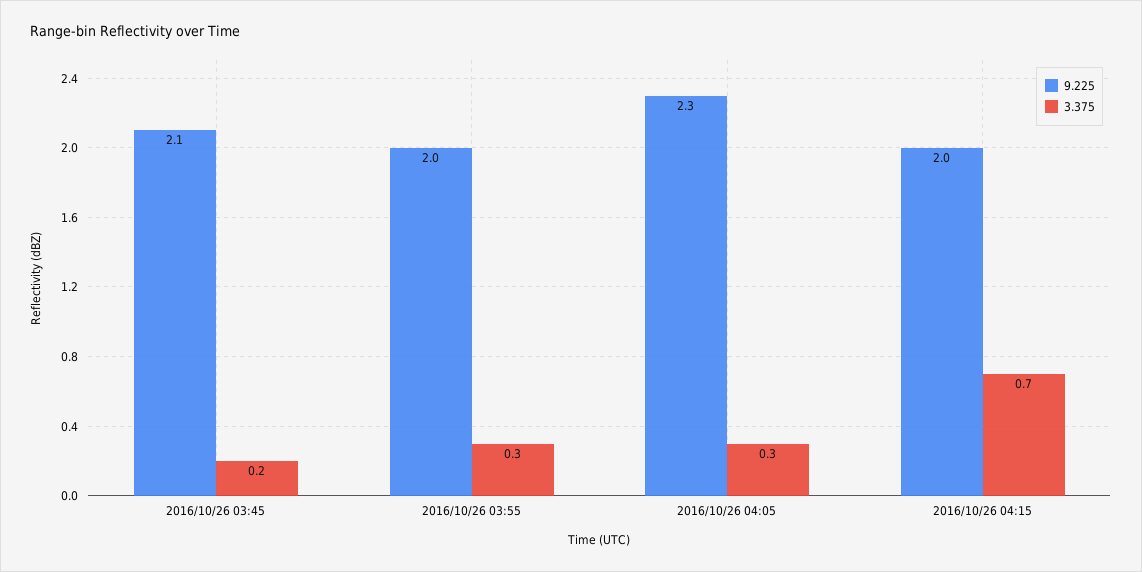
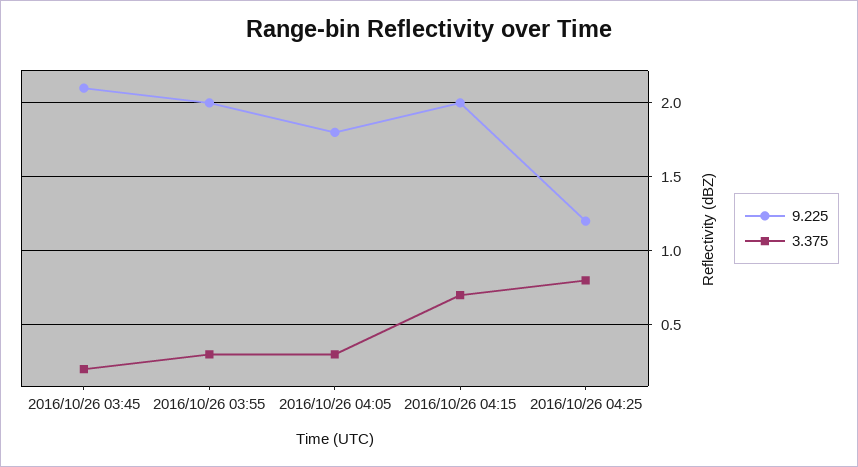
9.225, 2016/10/26 04:05: 2.3 -> 1.8
9.225, 2016/10/26 04:25: none -> 1.2
3.375, 2016/10/26 04:25: none -> 0.8

